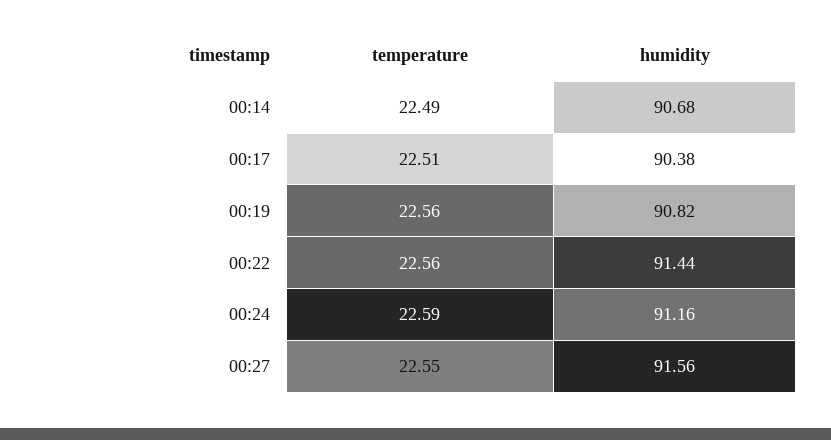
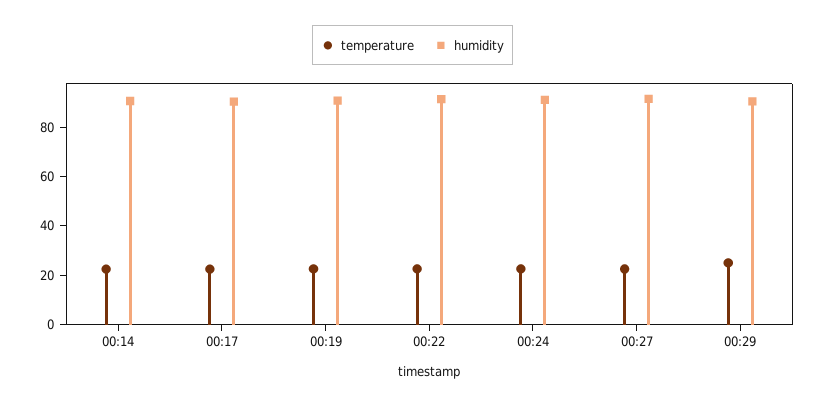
temperature, 00:29: none -> 25
humidity, 00:29: none -> 90

